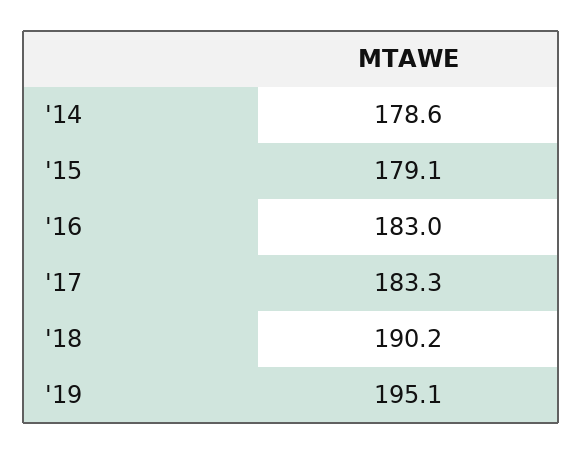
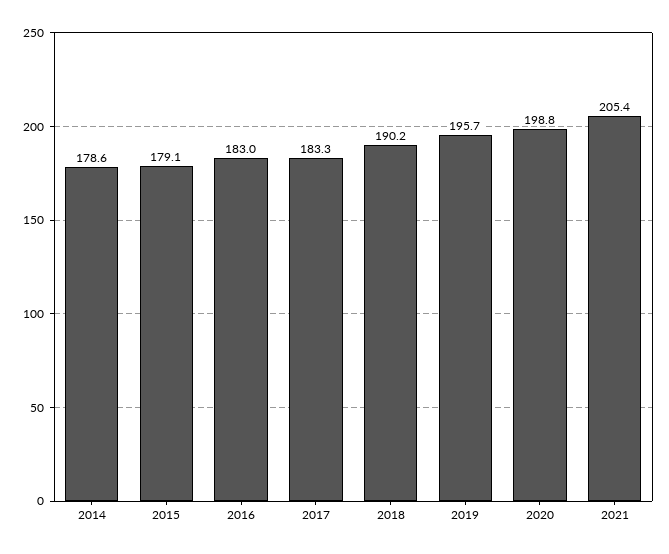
'19: 195.1 -> 195.7
2020: none -> 198.8
2021: none -> 205.4

